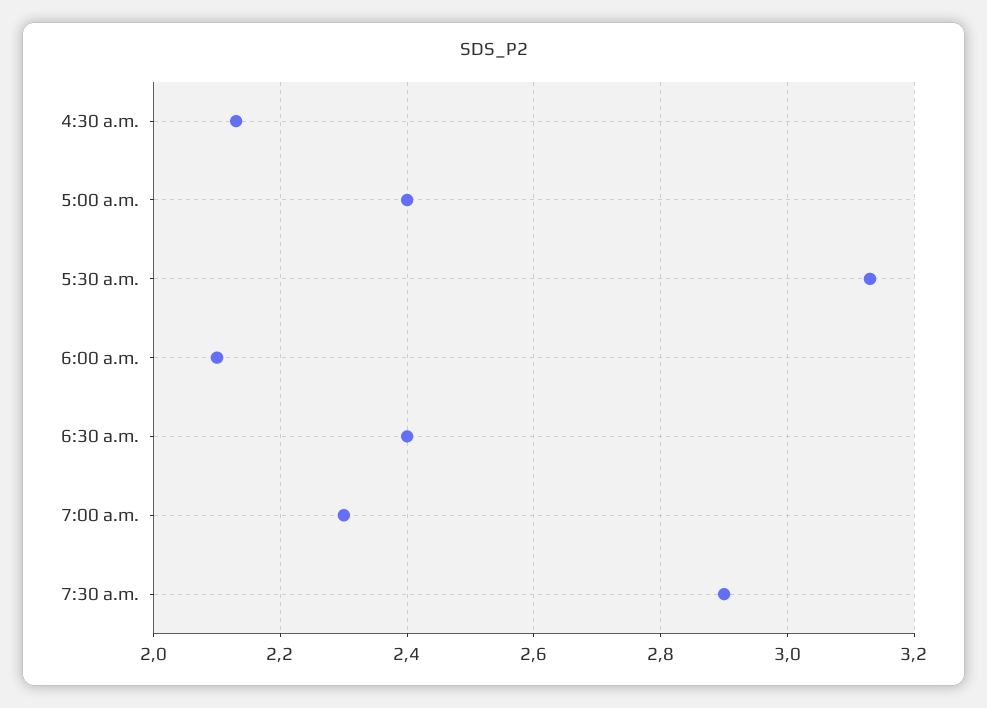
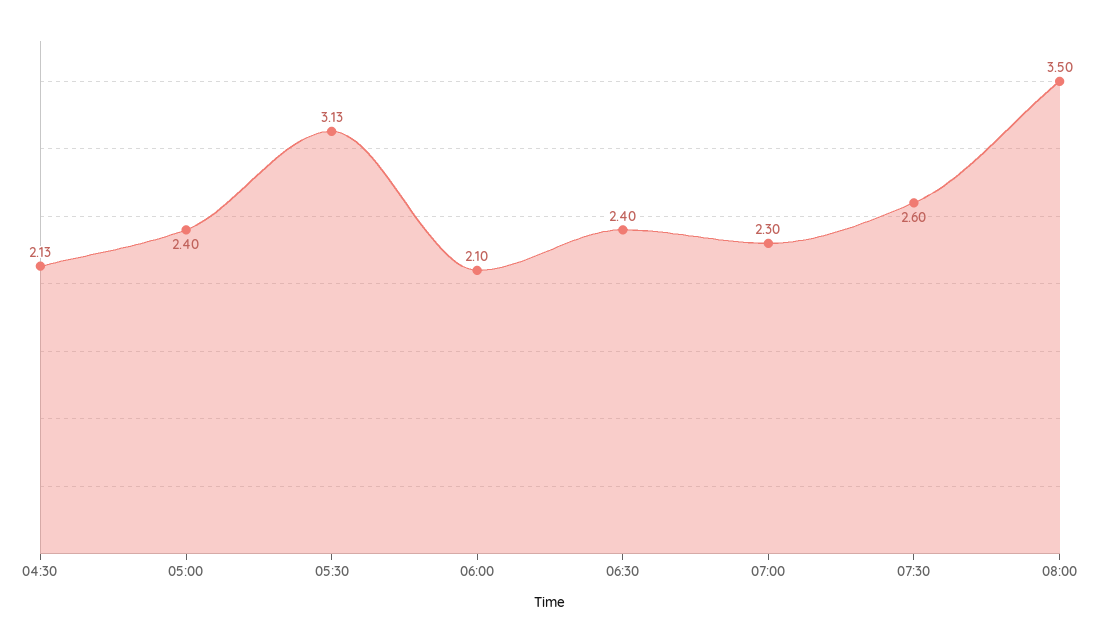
7:30 a.m.: 2.9 -> 2.6
08:00: none -> 3.5

